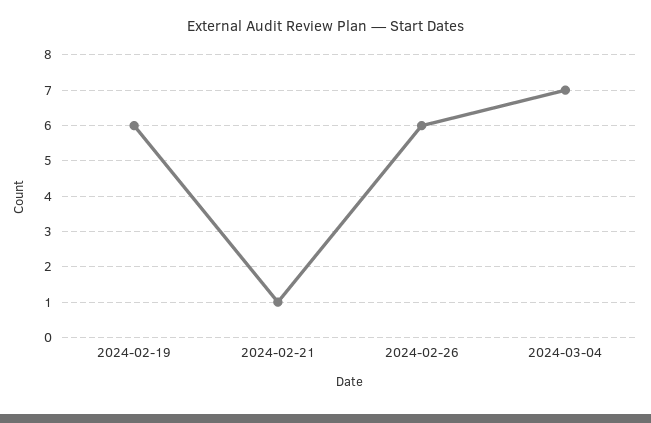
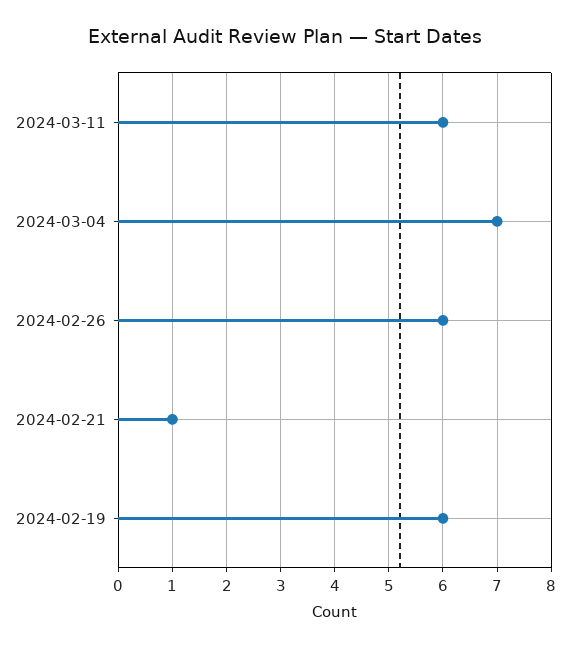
2024-03-11: none -> 6

